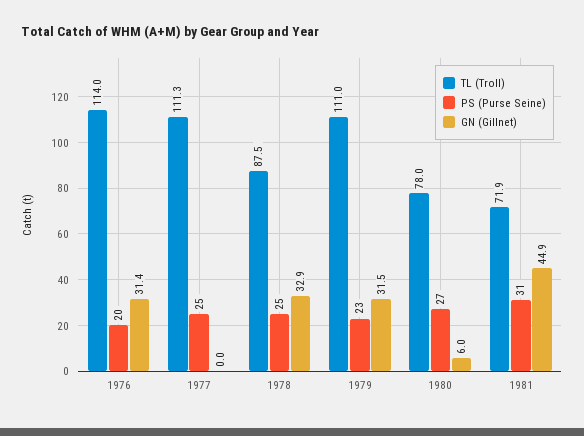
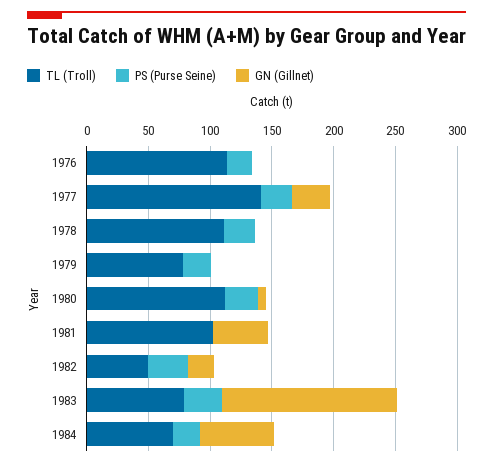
GN (Gillnet), 1976: 31.4 -> 0
TL (Troll), 1977: 111.3 -> 140
GN (Gillnet), 1977: 0 -> 30
TL (Troll), 1978: 87.5 -> 110
GN (Gillnet), 1978: 32.9 -> 0
TL (Troll), 1979: 111 -> 80
GN (Gillnet), 1979: 31.5 -> 0
TL (Troll), 1980: 78 -> 110
TL (Troll), 1981: 71.9 -> 100
PS (Purse Seine), 1981: 31 -> 0
TL (Troll), 1982: none -> 50
PS (Purse Seine), 1982: none -> 30
GN (Gillnet), 1982: none -> 20
TL (Troll), 1983: none -> 80
PS (Purse Seine), 1983: none -> 30
GN (Gillnet), 1983: none -> 140
TL (Troll), 1984: none -> 70
PS (Purse Seine), 1984: none -> 20
GN (Gillnet), 1984: none -> 60

